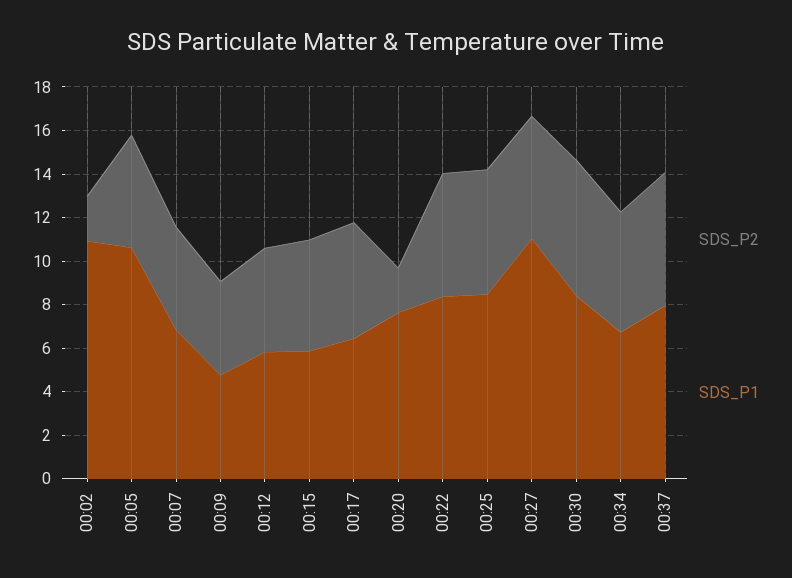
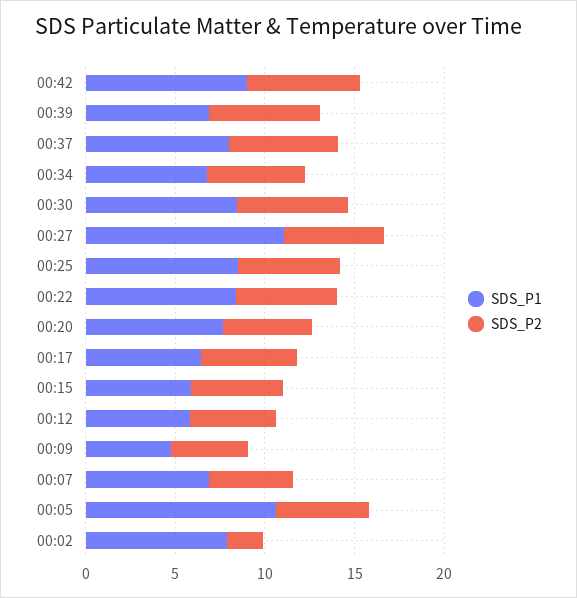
SDS_P1, 00:02: 11 -> 8
SDS_P2, 00:20: 2 -> 5
SDS_P1, 00:42: none -> 9
SDS_P2, 00:42: none -> 6
SDS_P1, 00:39: none -> 7
SDS_P2, 00:39: none -> 6

